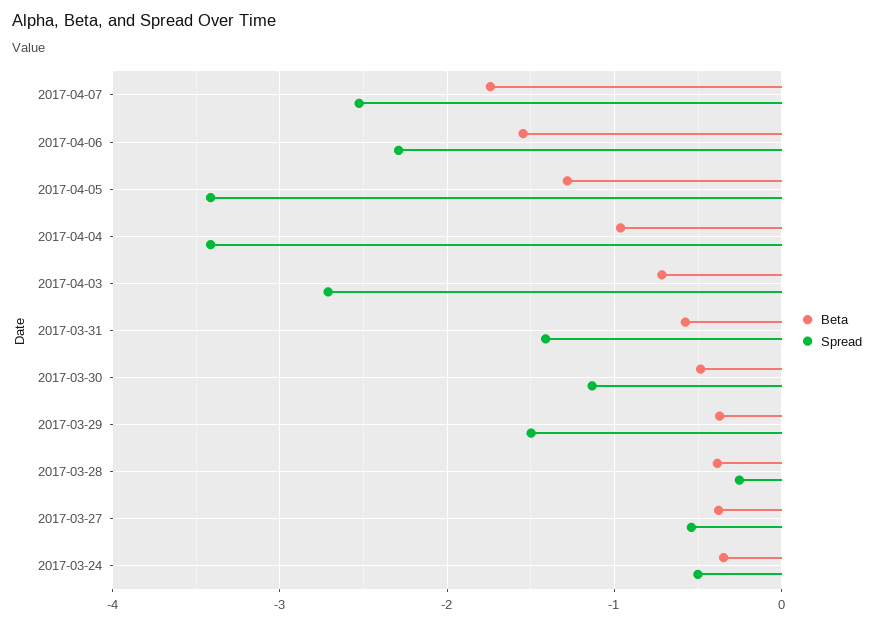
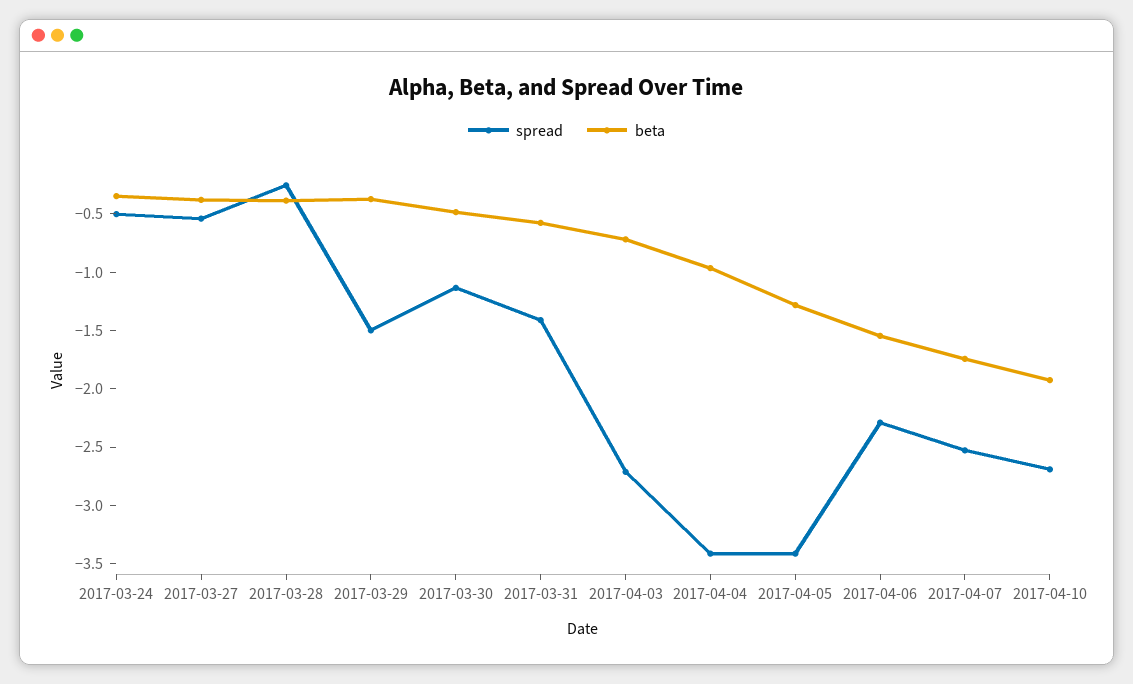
Spread, 2017-04-10: none -> -2.7
Beta, 2017-04-10: none -> -1.9

